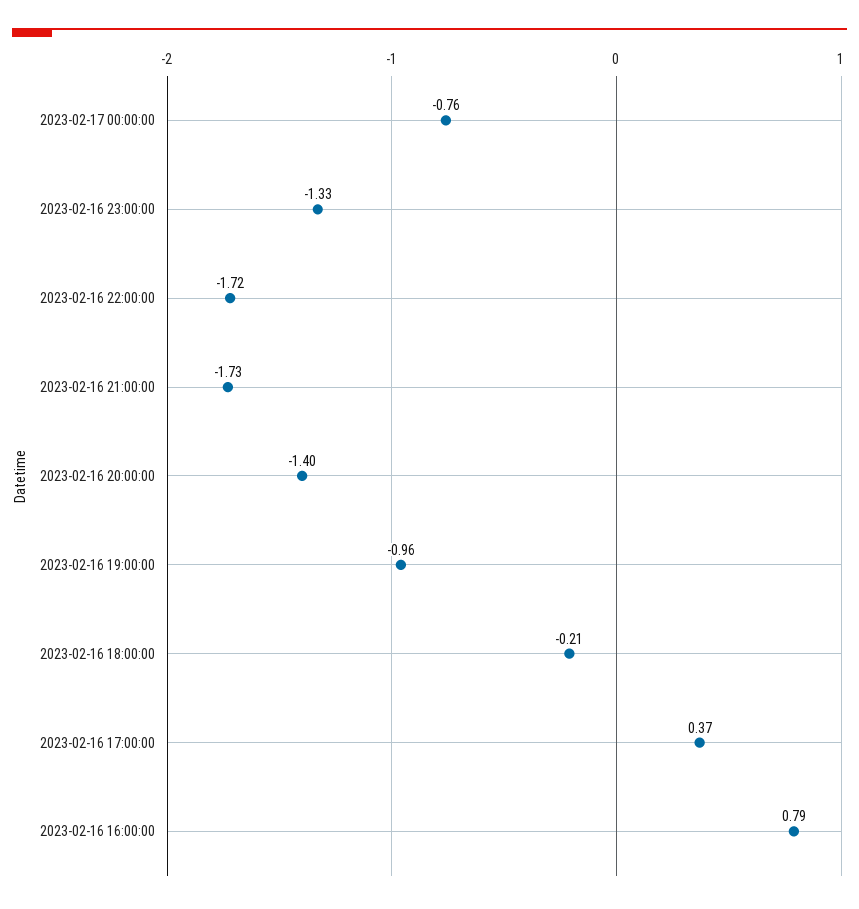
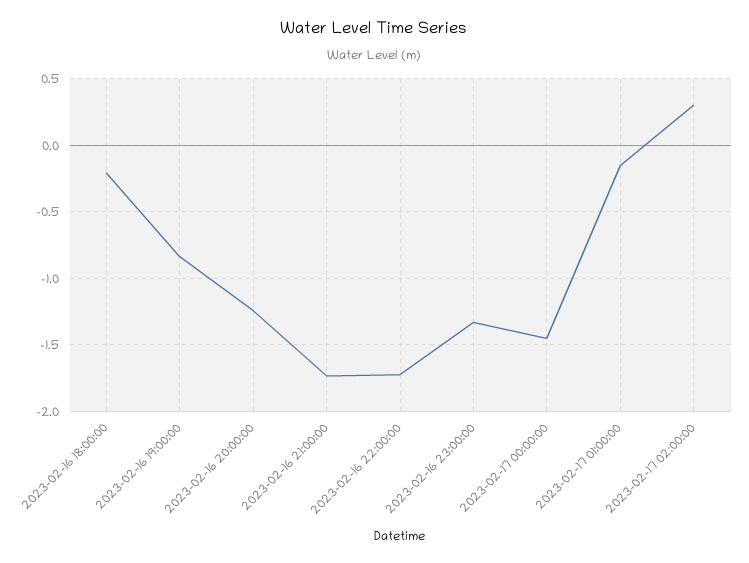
2023-02-17 00:00:00: -0.76 -> -1.45
2023-02-16 20:00:00: -1.4 -> -1.25
2023-02-16 19:00:00: -0.96 -> -0.85
2023-02-16 17:00:00: 0.37 -> none
2023-02-16 16:00:00: 0.79 -> none
2023-02-17 01:00:00: none -> -0.15
2023-02-17 02:00:00: none -> 0.3

